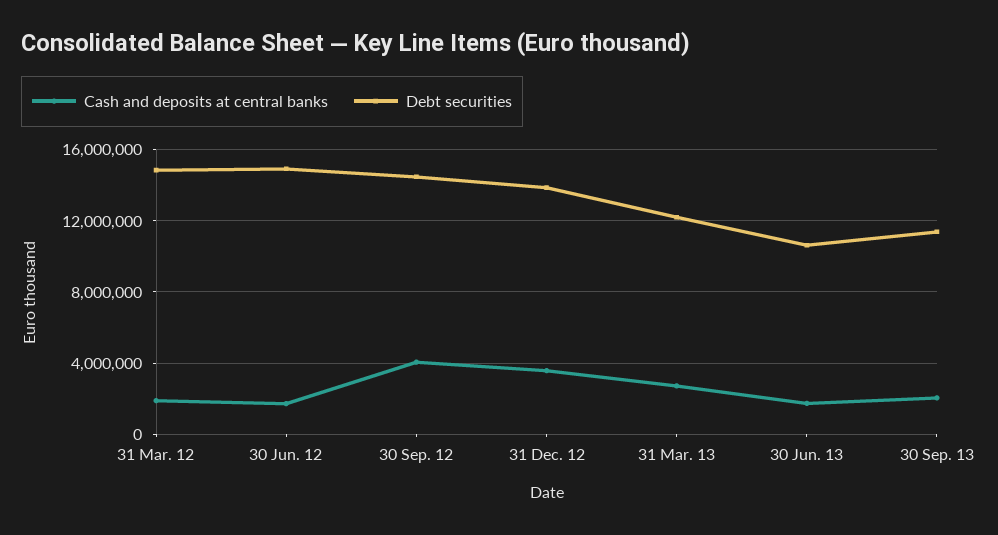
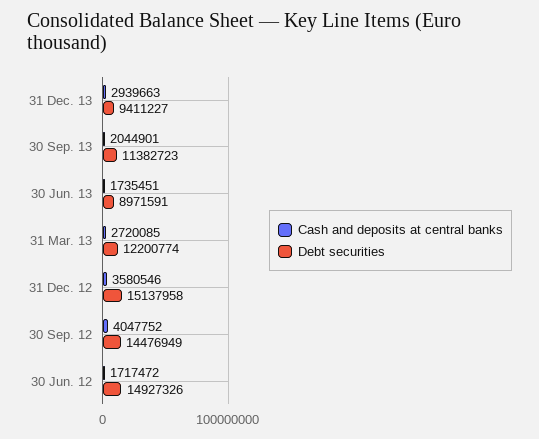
Cash and deposits at central banks, 31 Mar. 12: 2000000 -> none
Debt securities, 31 Mar. 12: 15000000 -> none
Debt securities, 31 Dec. 12: 14000000 -> 15137958
Debt securities, 30 Jun. 13: 10500000 -> 8971591
Cash and deposits at central banks, 31 Dec. 13: none -> 2939663
Debt securities, 31 Dec. 13: none -> 9411227

